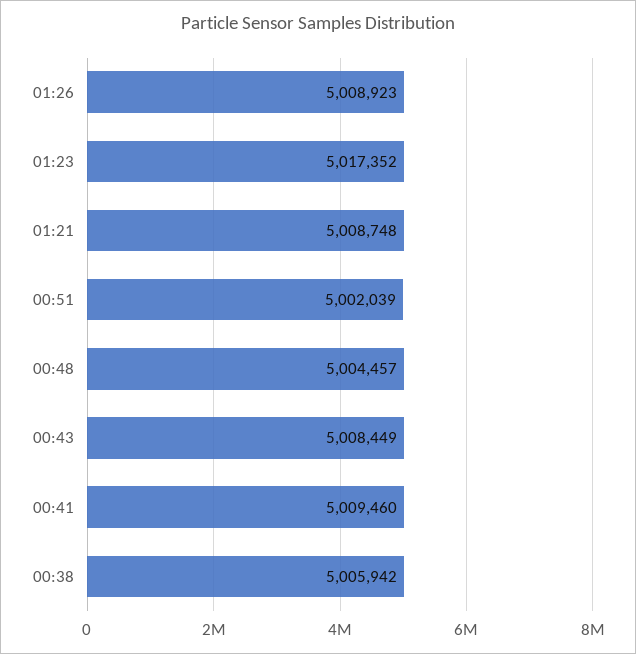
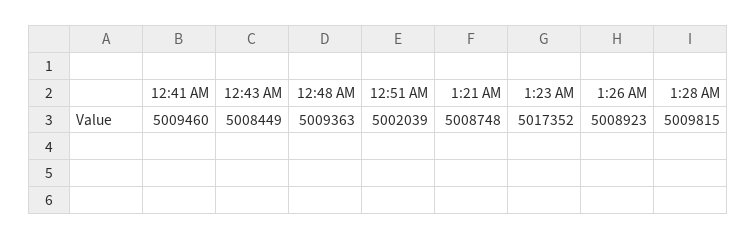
00:48: 5004457 -> 5009363
00:38: 5005942 -> none
1:28 AM: none -> 5009815

